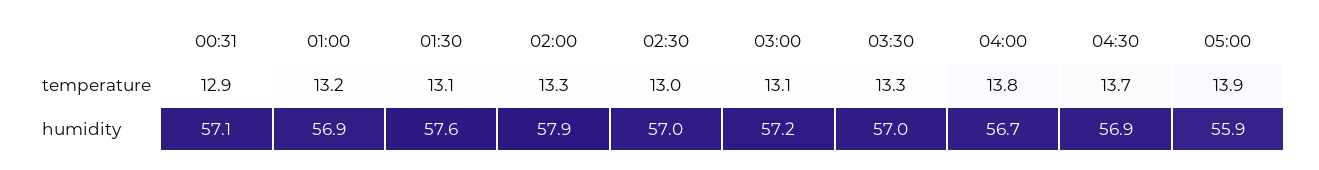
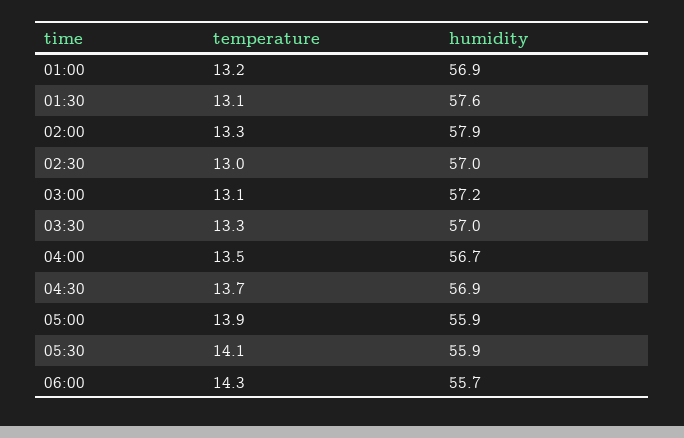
00:31, temperature: 12.9 -> none
04:00, temperature: 13.8 -> 13.5
00:31, humidity: 57.1 -> none
05:30, temperature: none -> 14.1
05:30, humidity: none -> 55.9
06:00, temperature: none -> 14.3
06:00, humidity: none -> 55.7

